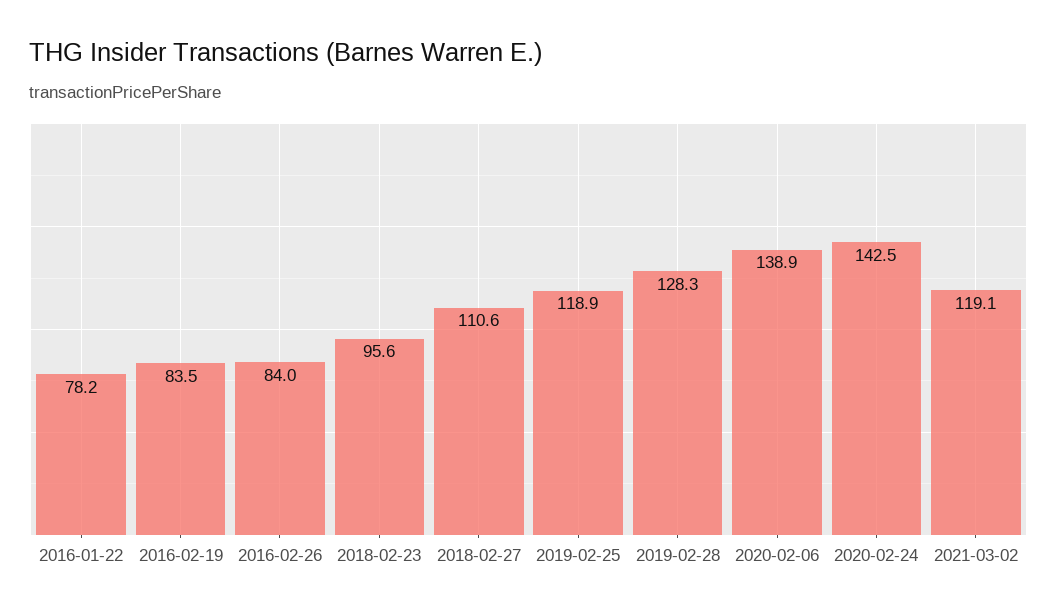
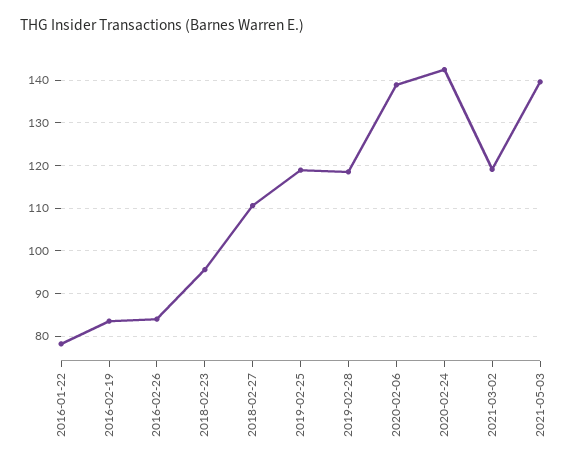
2019-02-28: 128.3 -> 118
2021-05-03: none -> 140

